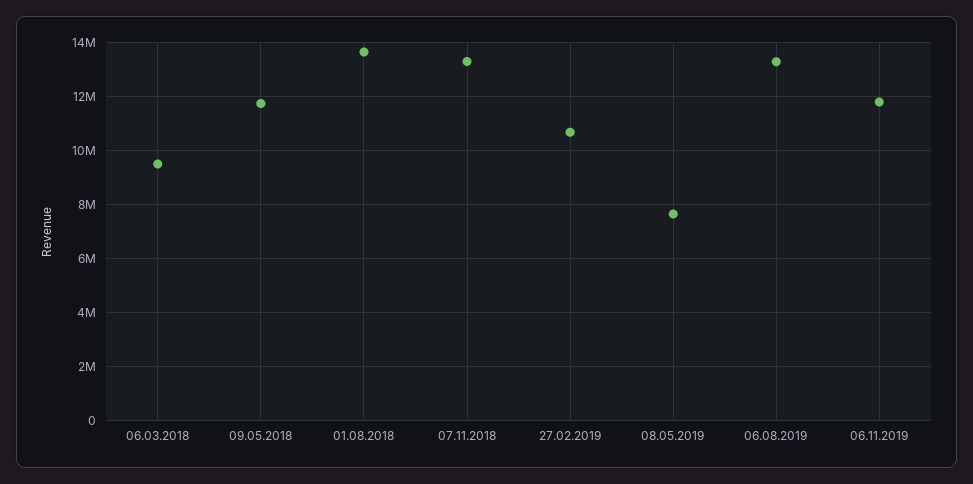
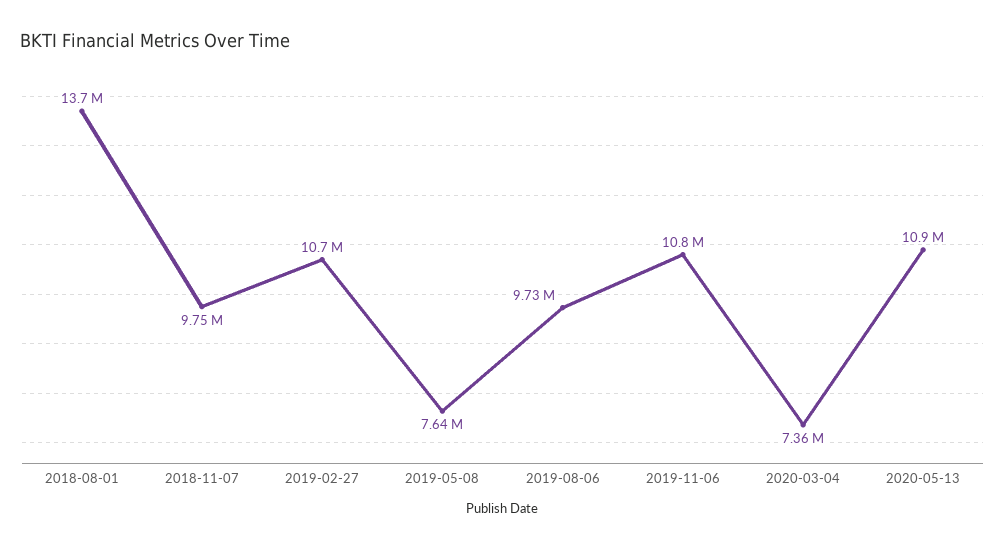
06.03.2018: 9500000 -> none
09.05.2018: 11750000 -> none
07.11.2018: 13250000 -> 9750000
06.08.2019: 13250000 -> 9730000
06.11.2019: 11750000 -> 10800000
2020-03-04: none -> 7360000
2020-05-13: none -> 10900000

